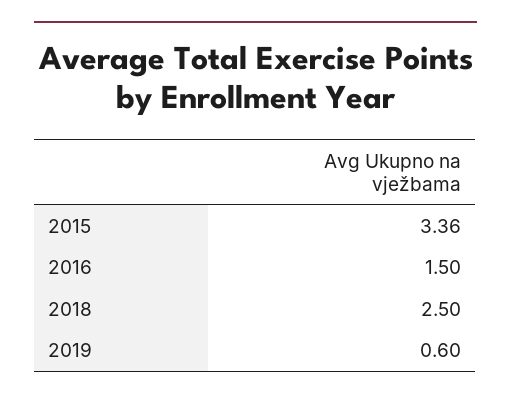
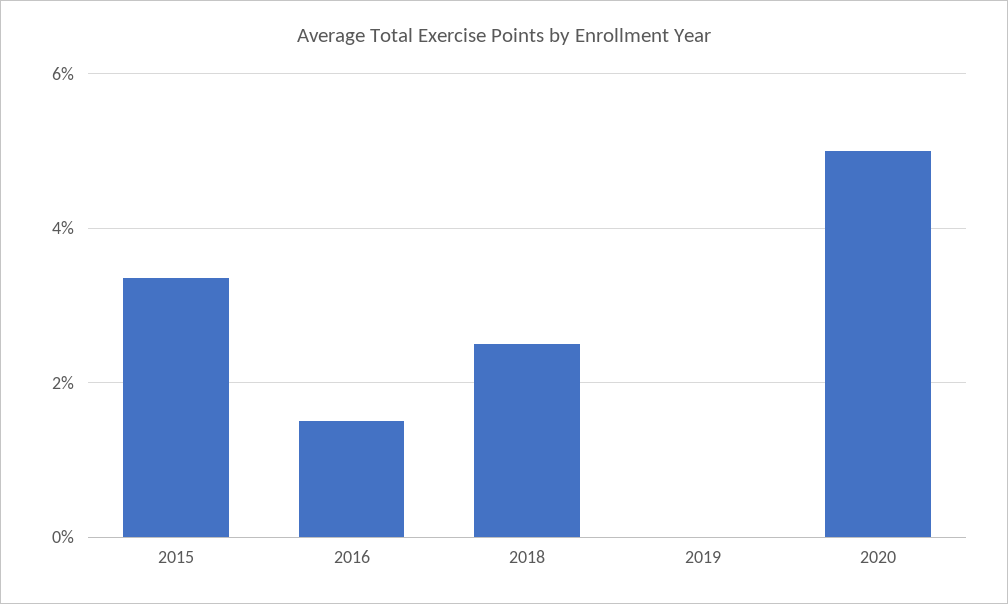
2019: 0.6 -> 0
2020: none -> 5

